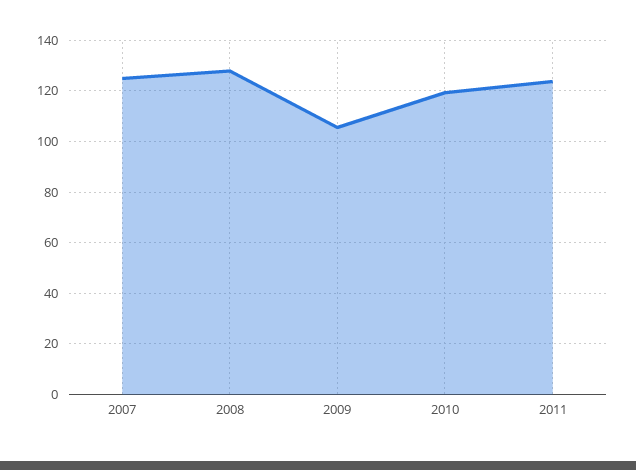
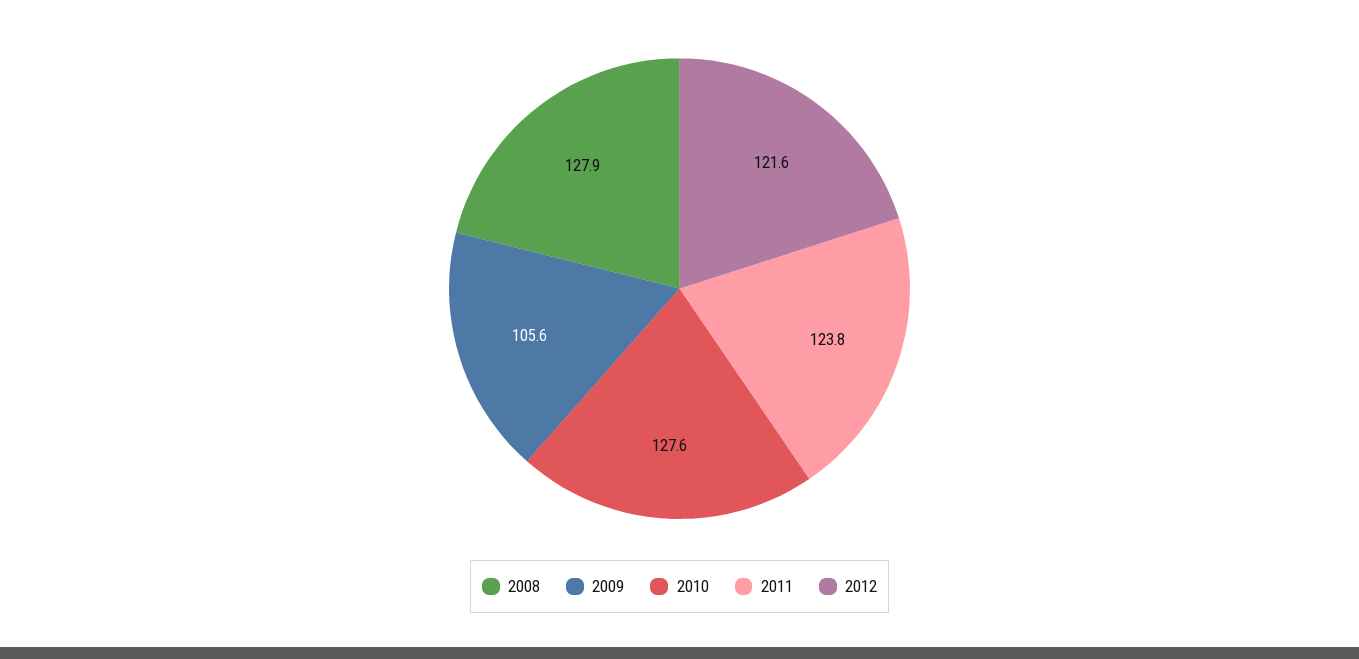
2007: 125 -> none
2010: 120 -> 127.6
2012: none -> 121.6

